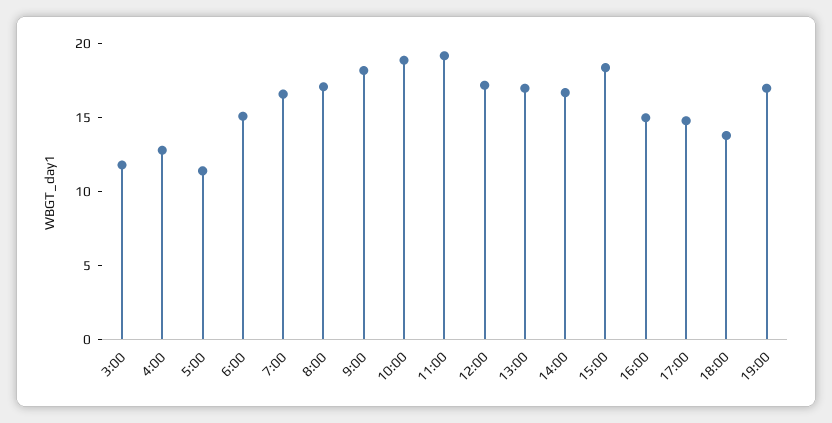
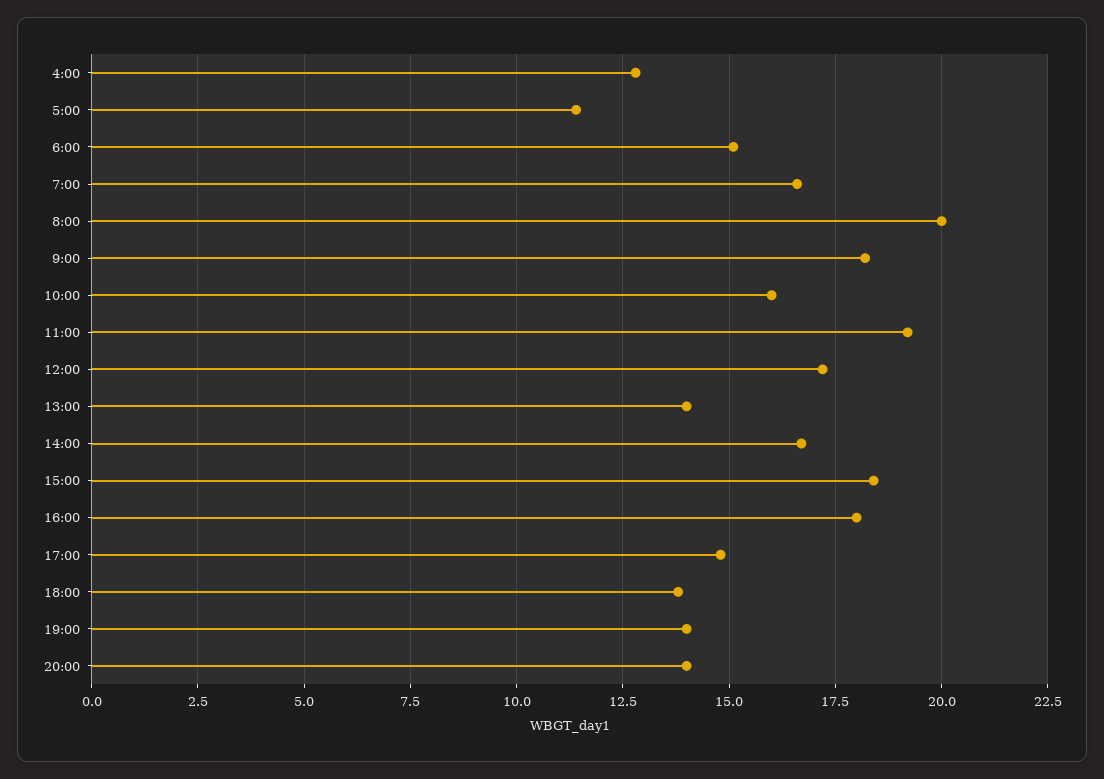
3:00: 12 -> none
8:00: 17 -> 20
10:00: 19 -> 16
13:00: 17 -> 14
16:00: 15 -> 18
19:00: 17 -> 14
20:00: none -> 14

